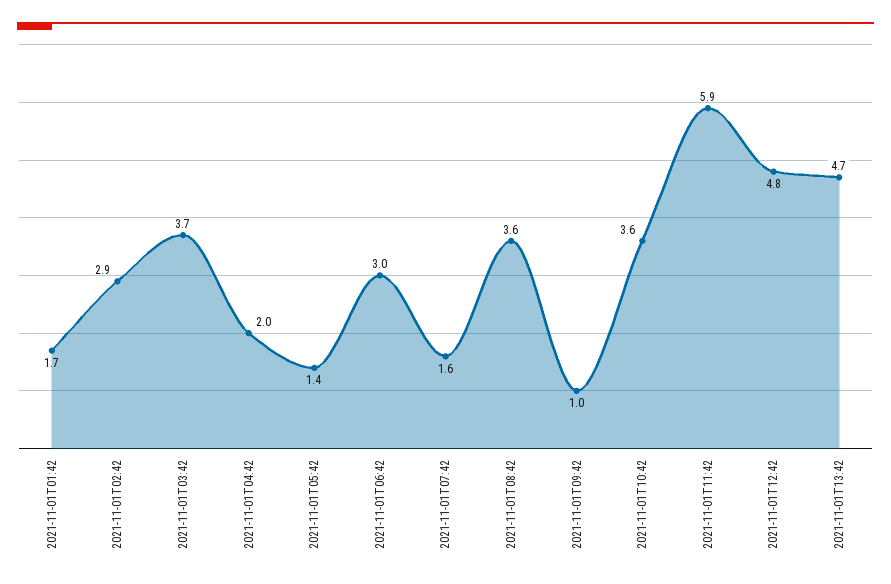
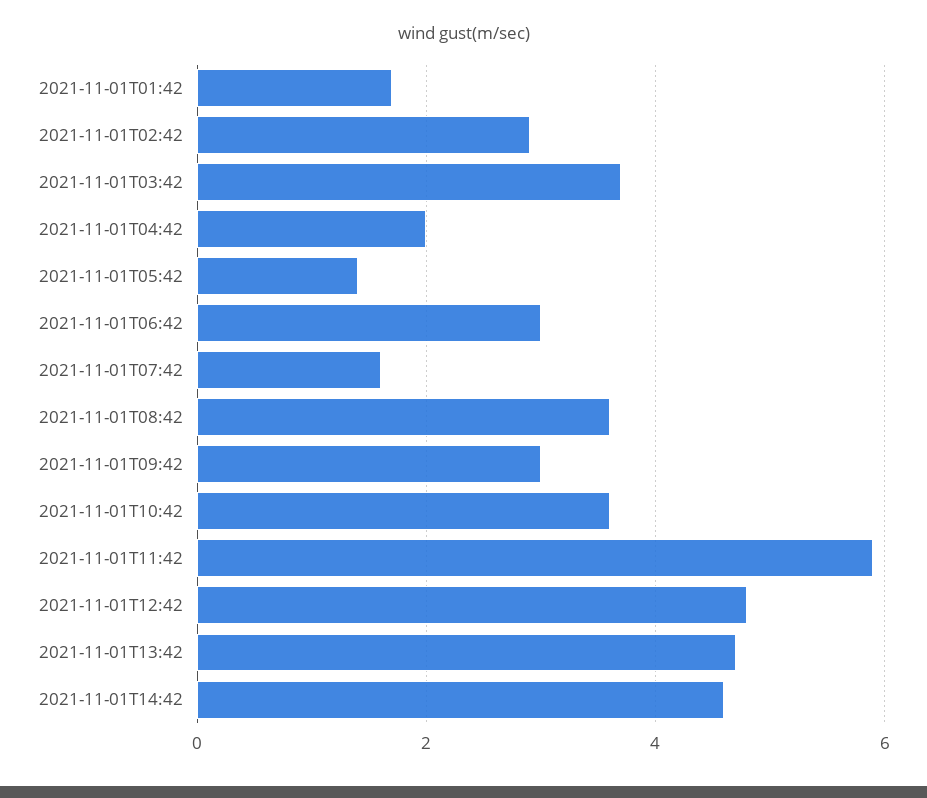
2021-11-01T09:42: 1 -> 3
2021-11-01T14:42: none -> 4.5

